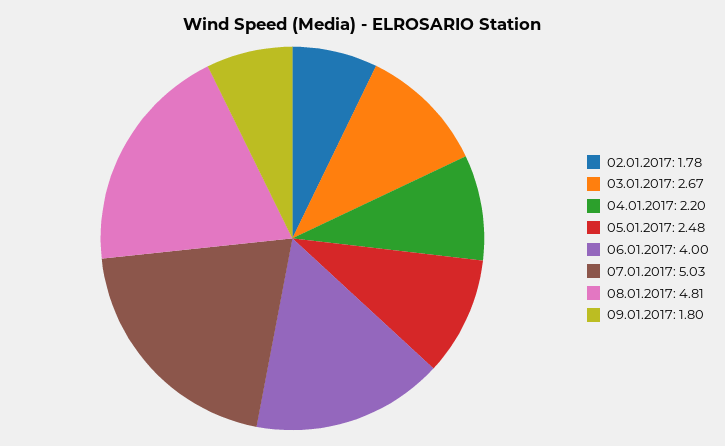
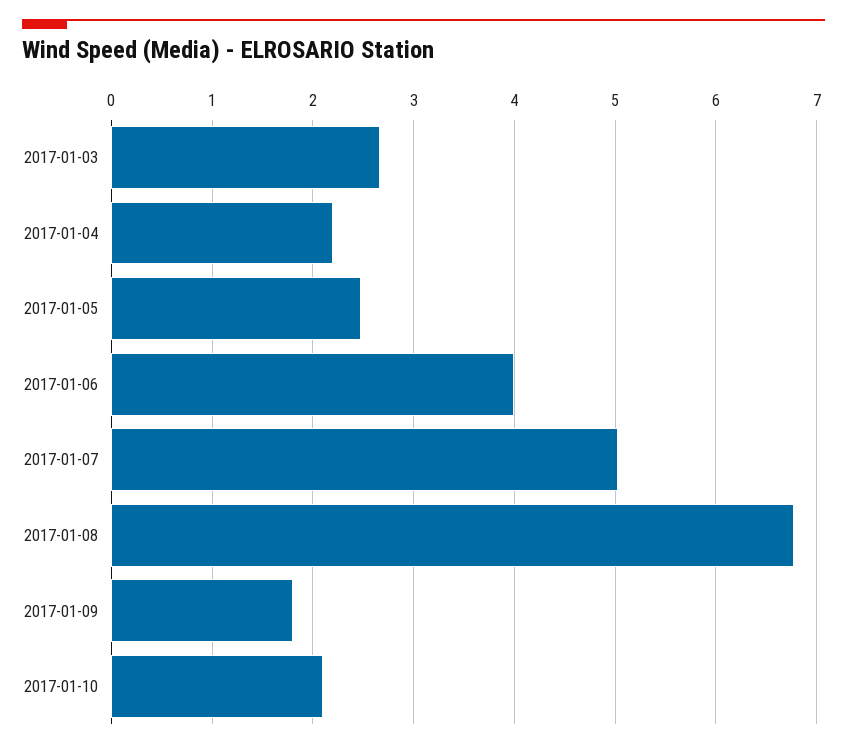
02.01.2017: 1.78 -> none
08.01.2017: 4.81 -> 6.8
2017-01-10: none -> 2.1

